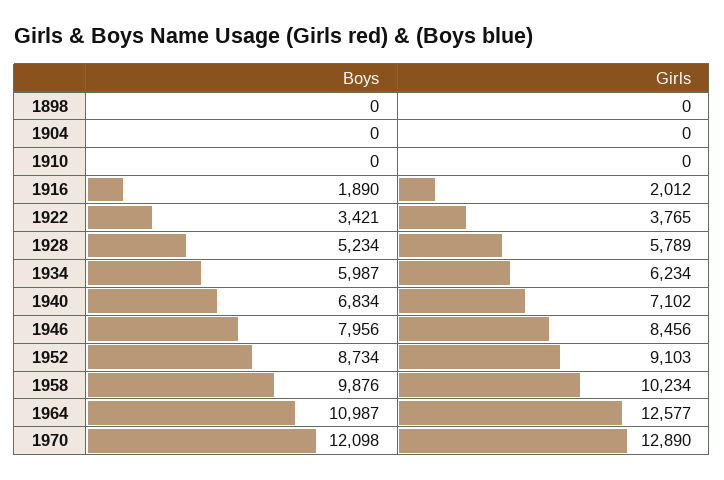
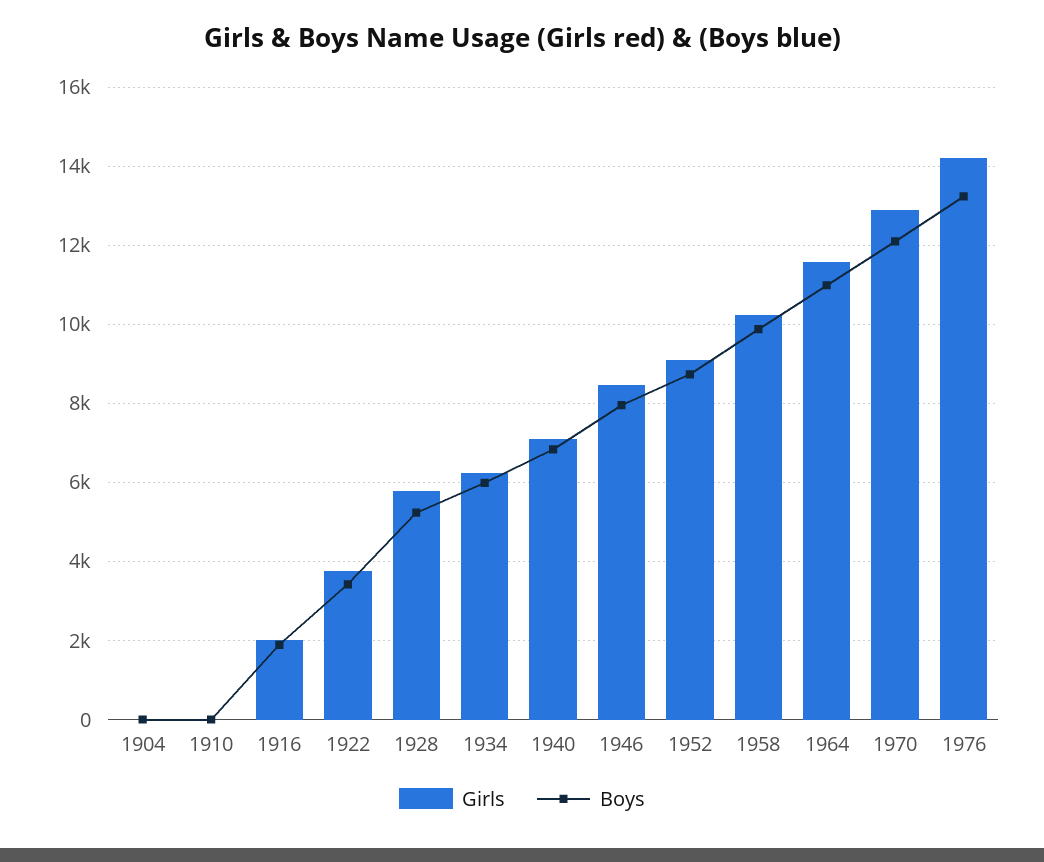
Boys, 1898: 0 -> none
Girls, 1898: 0 -> none
Girls, 1964: 12577 -> 11600
Girls, 1976: none -> 14200
Boys, 1976: none -> 13200

